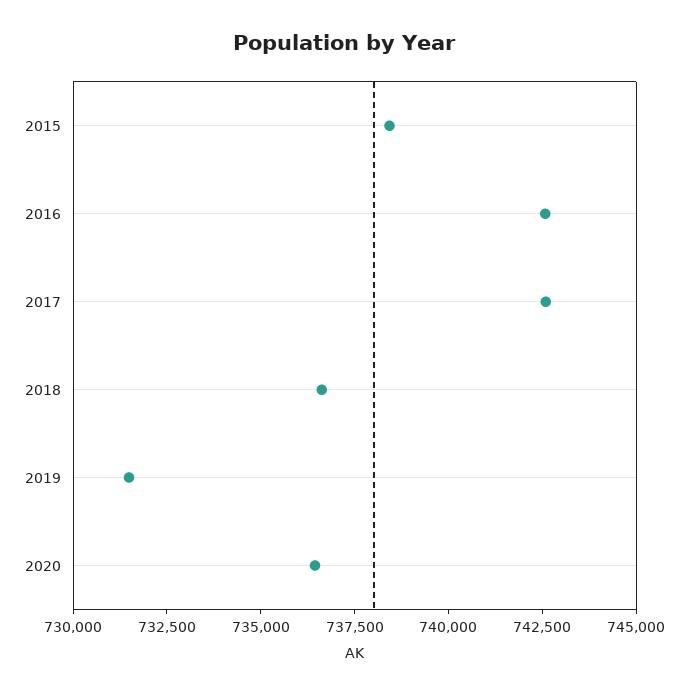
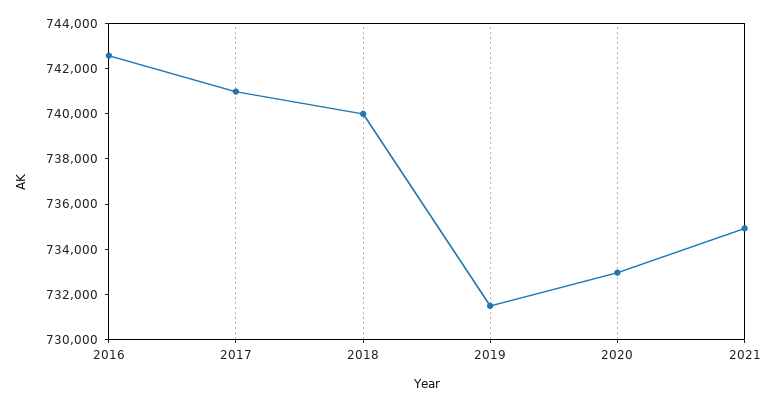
2015: 738500 -> none
2017: 742500 -> 741000
2018: 736500 -> 740000
2020: 736500 -> 733000
2021: none -> 735000

